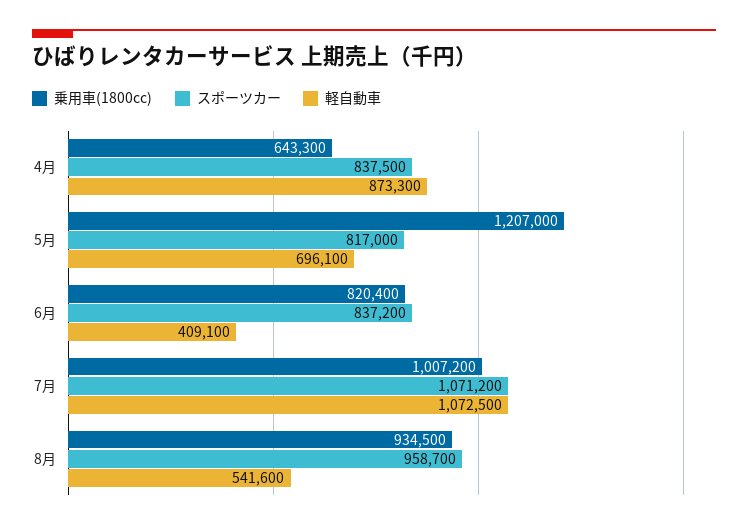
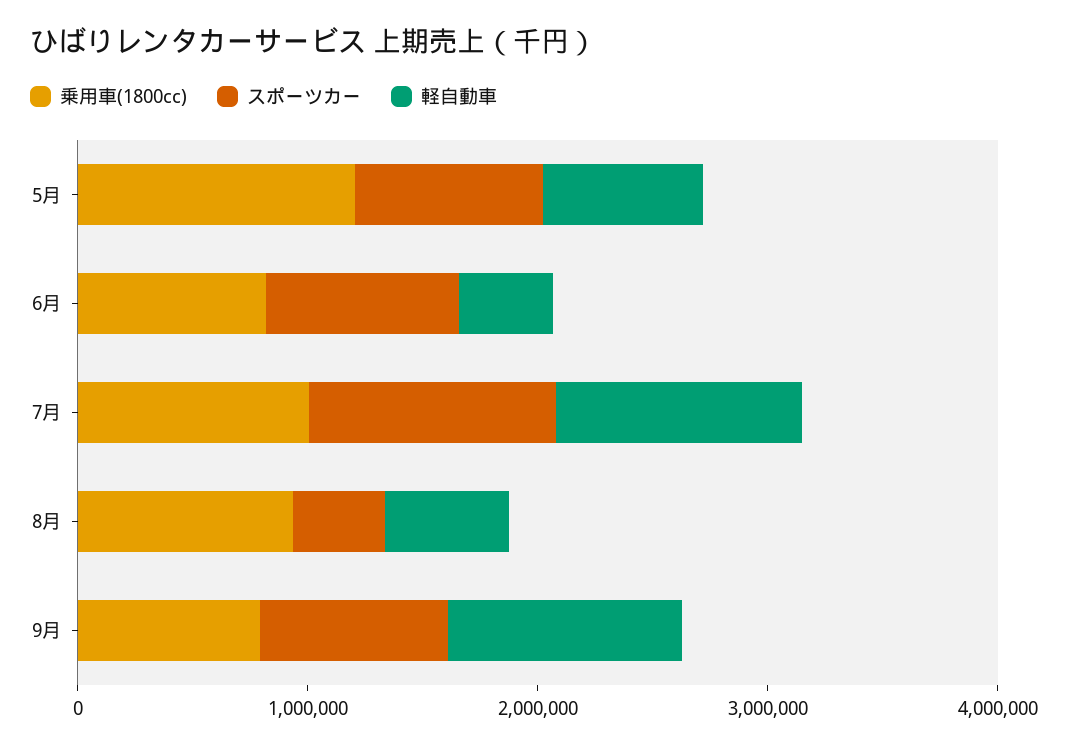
乗用車(1800cc), 4月: 643300 -> none
スポーツカー, 4月: 837500 -> none
軽自動車, 4月: 873300 -> none
スポーツカー, 8月: 958700 -> 400000
乗用車(1800cc), 9月: none -> 800000
スポーツカー, 9月: none -> 800000
軽自動車, 9月: none -> 1000000

